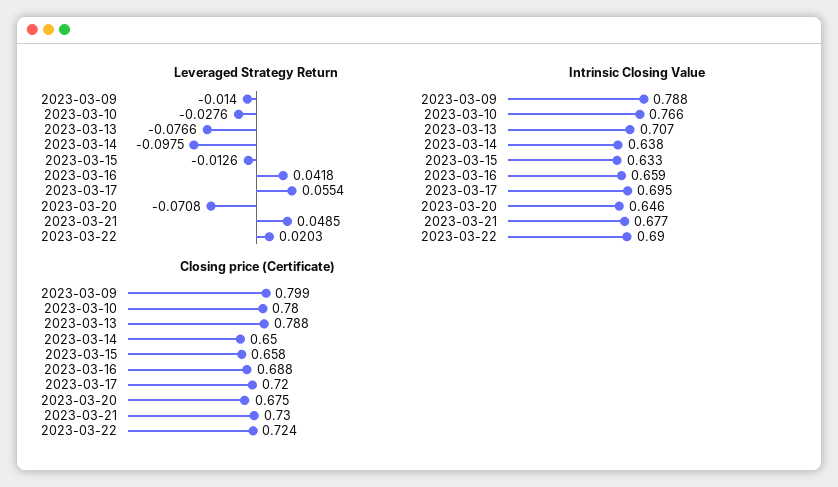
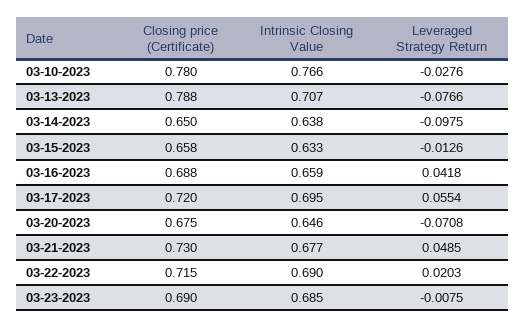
Leveraged Strategy Return, 2023-03-09: -0.014 -> none
Intrinsic Closing Value, 2023-03-09: 0.788 -> none
Closing price (Certificate), 2023-03-09: 0.799 -> none
Closing price (Certificate), 2023-03-22: 0.724 -> 0.715
Closing price (Certificate), 03-23-2023: none -> 0.69
Intrinsic Closing Value, 03-23-2023: none -> 0.685
Leveraged Strategy Return, 03-23-2023: none -> -0.0075

